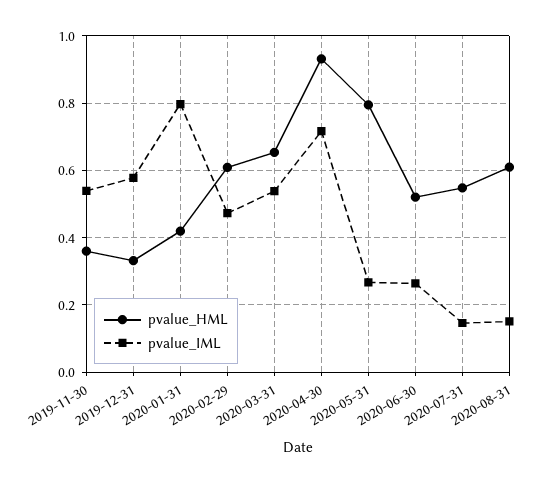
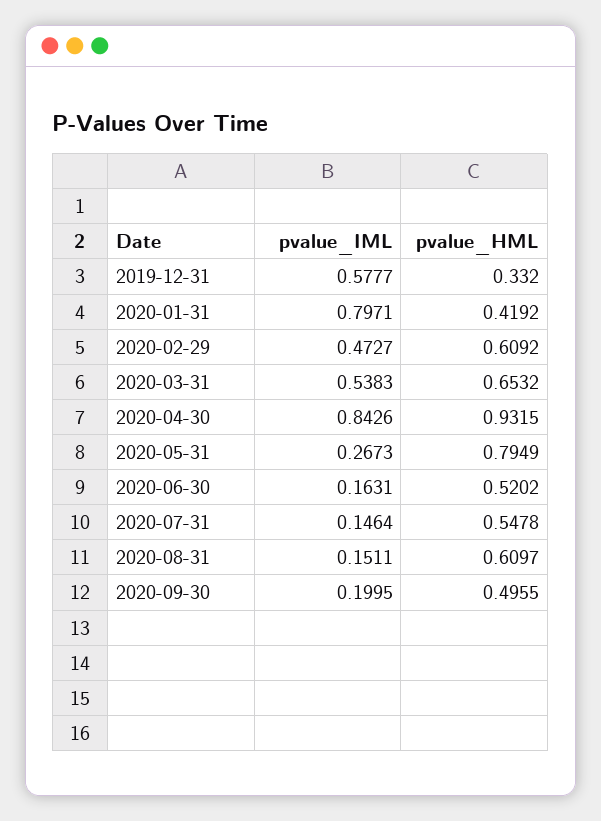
pvalue_HML, 2019-11-30: 0.36 -> none
pvalue_IML, 2019-11-30: 0.54 -> none
pvalue_IML, 2020-04-30: 0.72 -> 0.8426
pvalue_IML, 2020-06-30: 0.26 -> 0.1631
pvalue_IML, 2020-09-30: none -> 0.1995
pvalue_HML, 2020-09-30: none -> 0.4955

